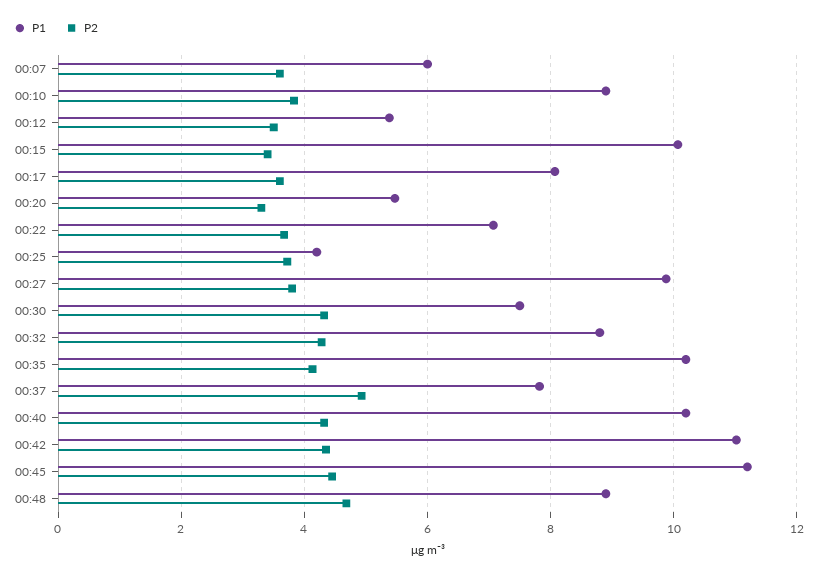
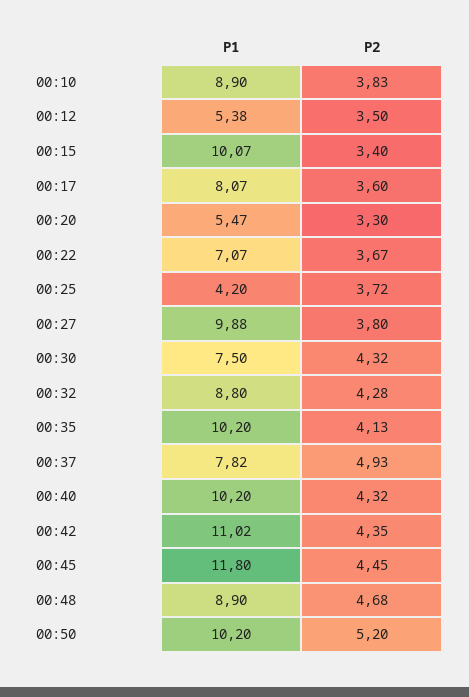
P1, 00:07: 6 -> none
P2, 00:07: 3.6 -> none
P1, 00:45: 11.2 -> 11.8
P1, 00:50: none -> 10.2
P2, 00:50: none -> 5.2

